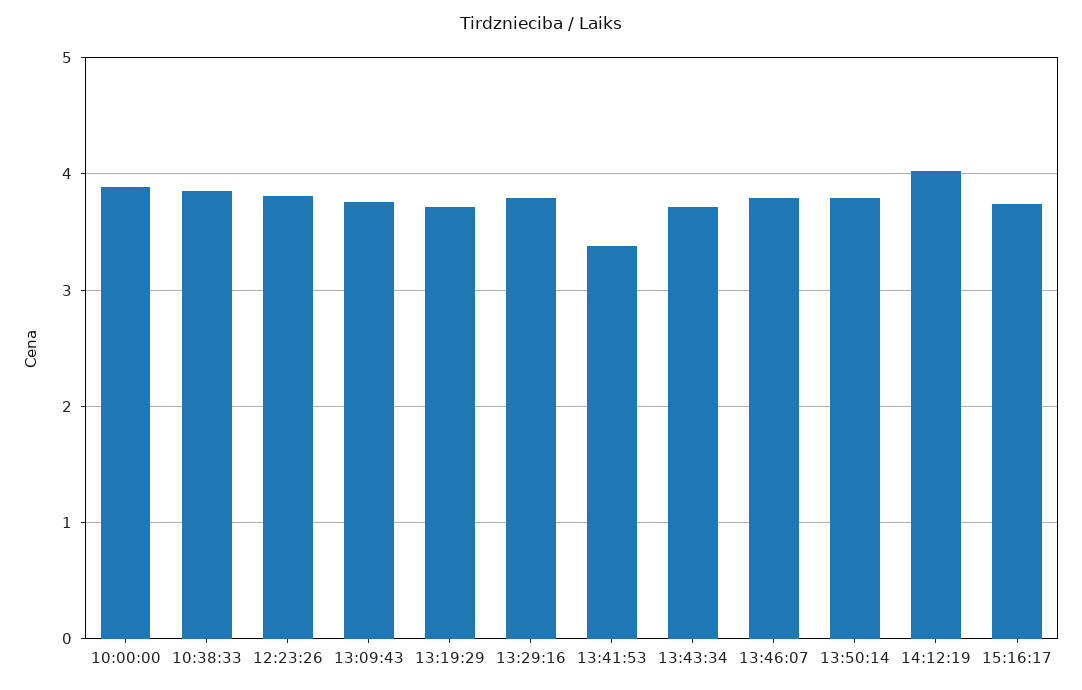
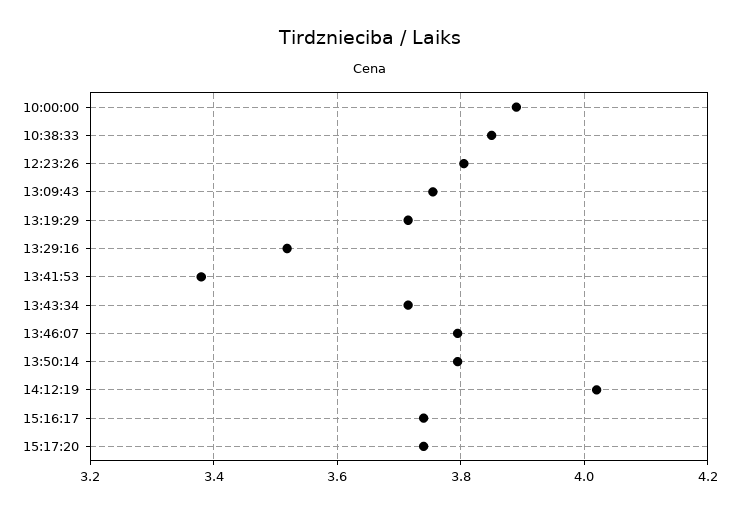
13:29:16: 3.8 -> 3.52
15:17:20: none -> 3.74

